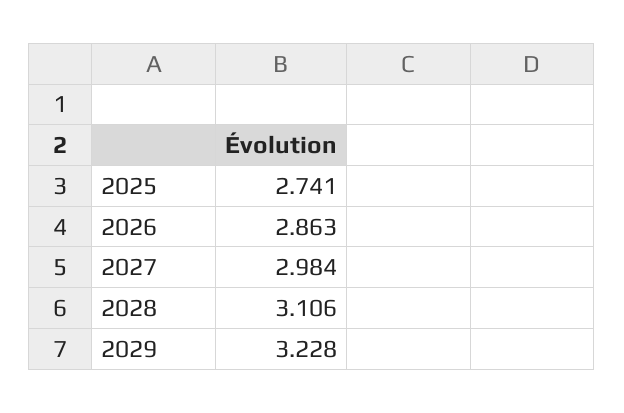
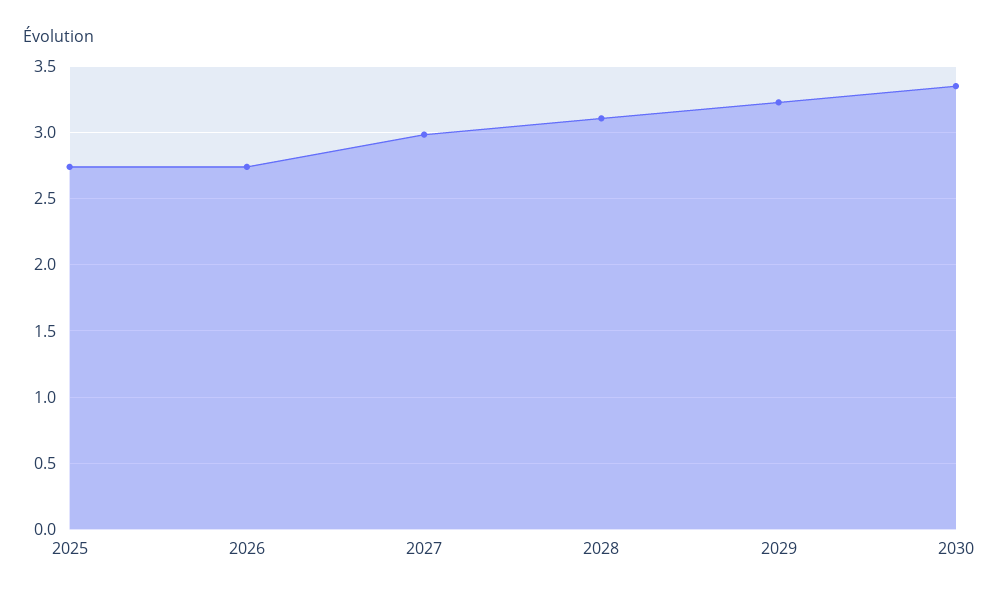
2026: 2.863 -> 2.75
2030: none -> 3.35

